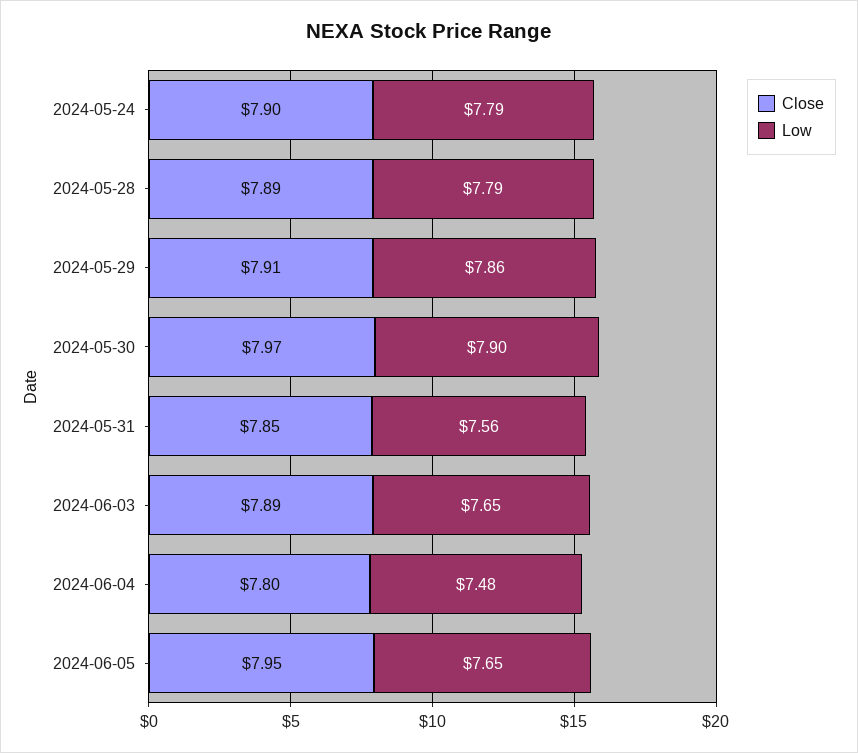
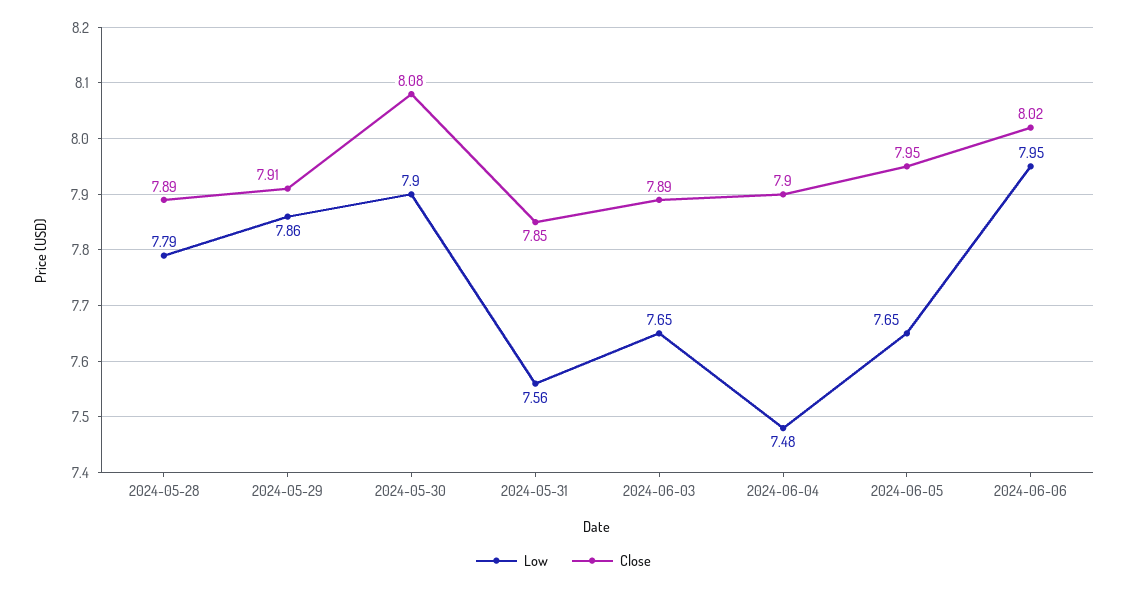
Close, 2024-05-24: 7.9 -> none
Low, 2024-05-24: 7.79 -> none
Close, 2024-05-30: 7.97 -> 8.08
Close, 2024-06-04: 7.8 -> 7.9
Low, 2024-06-06: none -> 7.95
Close, 2024-06-06: none -> 8.02

